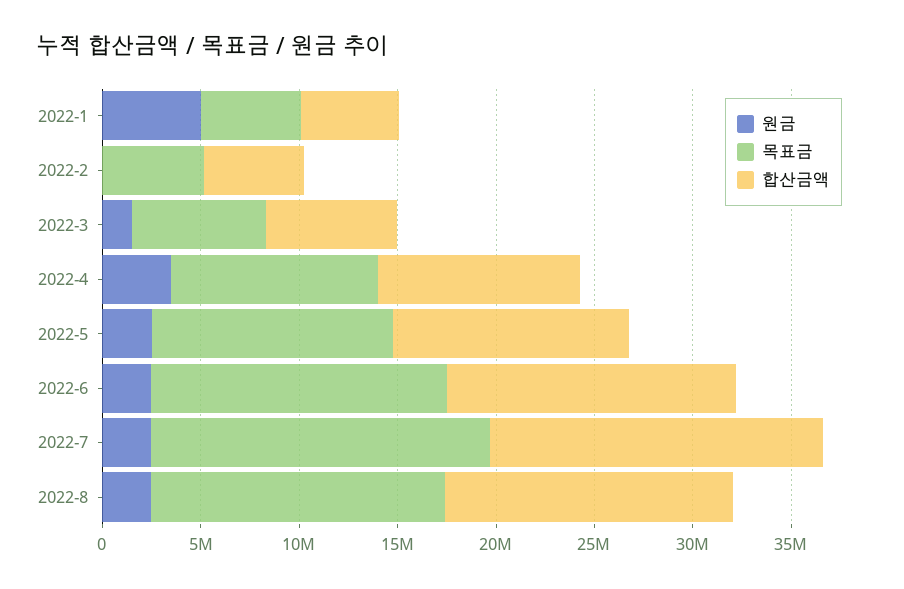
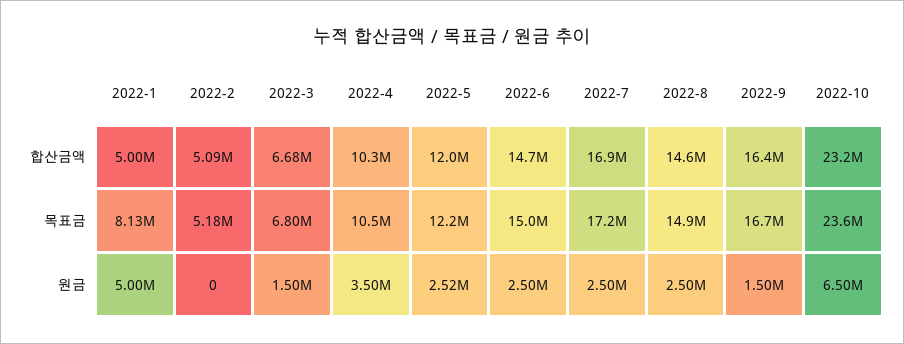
목표금, 2022-1: 5000000 -> 8130000
합산금액, 2022-9: none -> 16400000
합산금액, 2022-10: none -> 23200000
목표금, 2022-9: none -> 16700000
목표금, 2022-10: none -> 23600000
원금, 2022-9: none -> 1500000
원금, 2022-10: none -> 6500000

